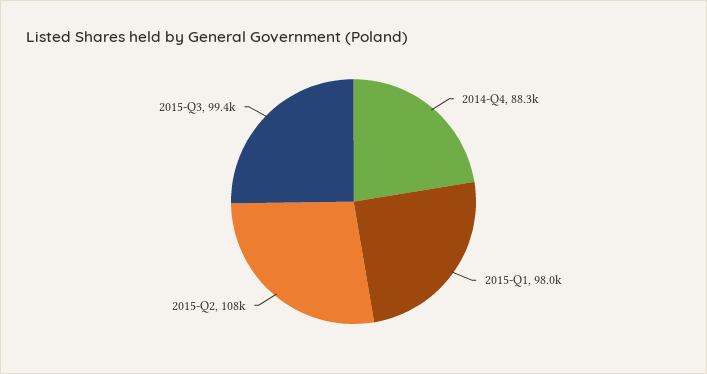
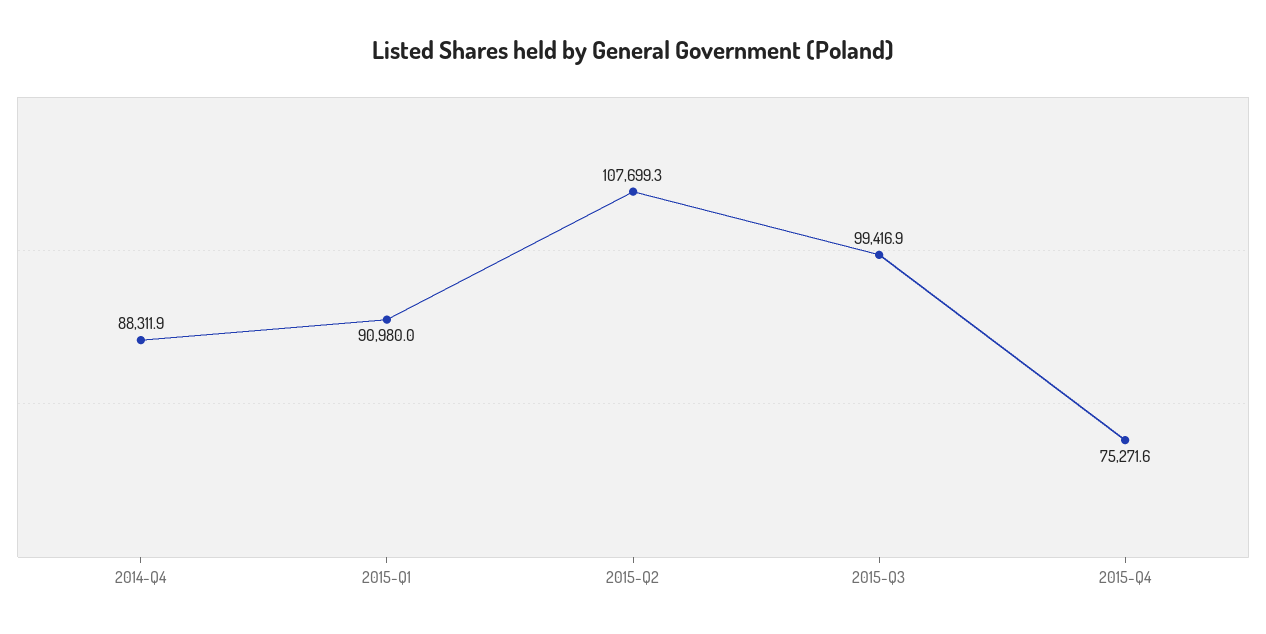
2015-Q1: 98000 -> 90980
2015-Q4: none -> 75271.6

